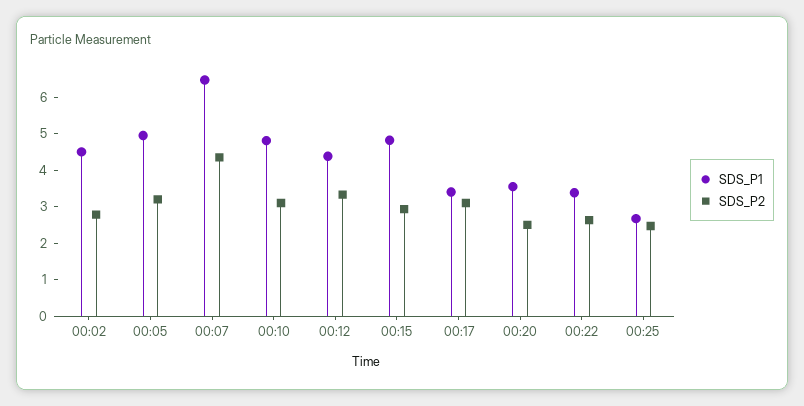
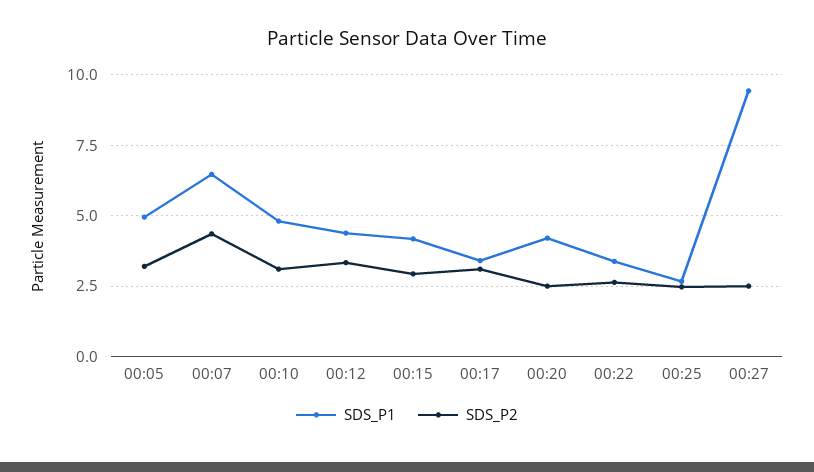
SDS_P1, 00:02: 4.5 -> none
SDS_P2, 00:02: 2.75 -> none
SDS_P1, 00:15: 4.75 -> 4.25
SDS_P1, 00:20: 3.5 -> 4.25
SDS_P1, 00:27: none -> 9.5
SDS_P2, 00:27: none -> 2.5

